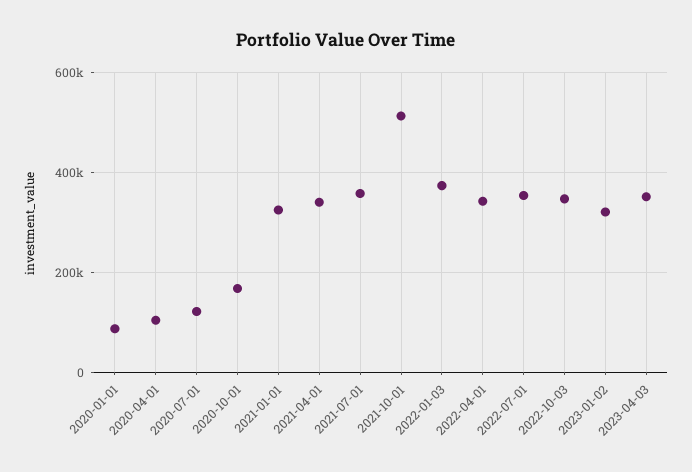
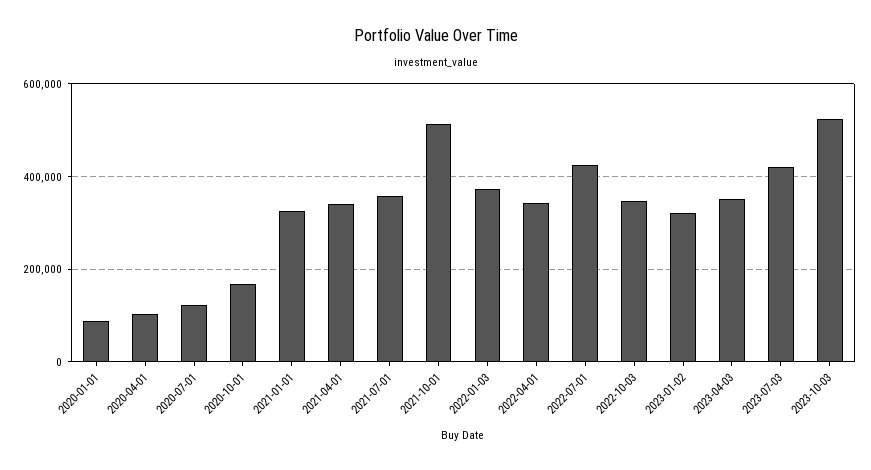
2022-07-01: 360000 -> 420000
2023-07-03: none -> 420000
2023-10-03: none -> 520000

